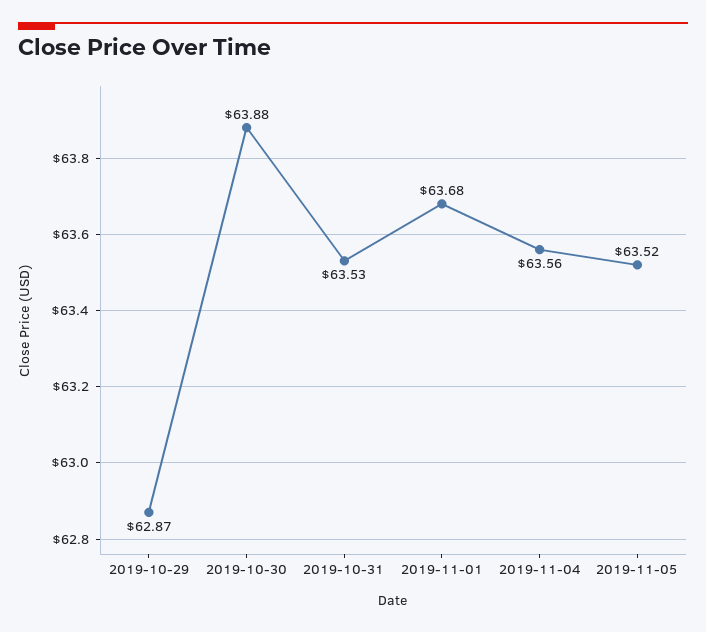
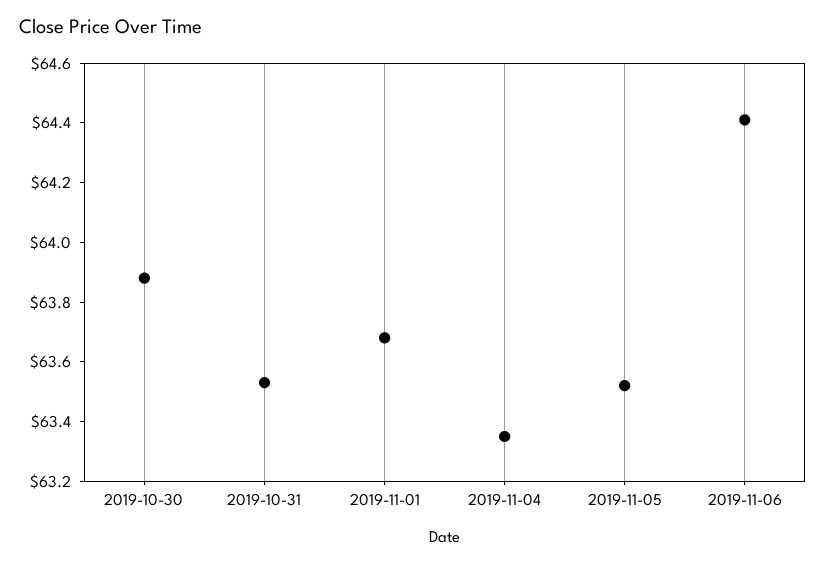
2019-10-29: 62.87 -> none
2019-11-04: 63.56 -> 63.35
2019-11-06: none -> 64.4

